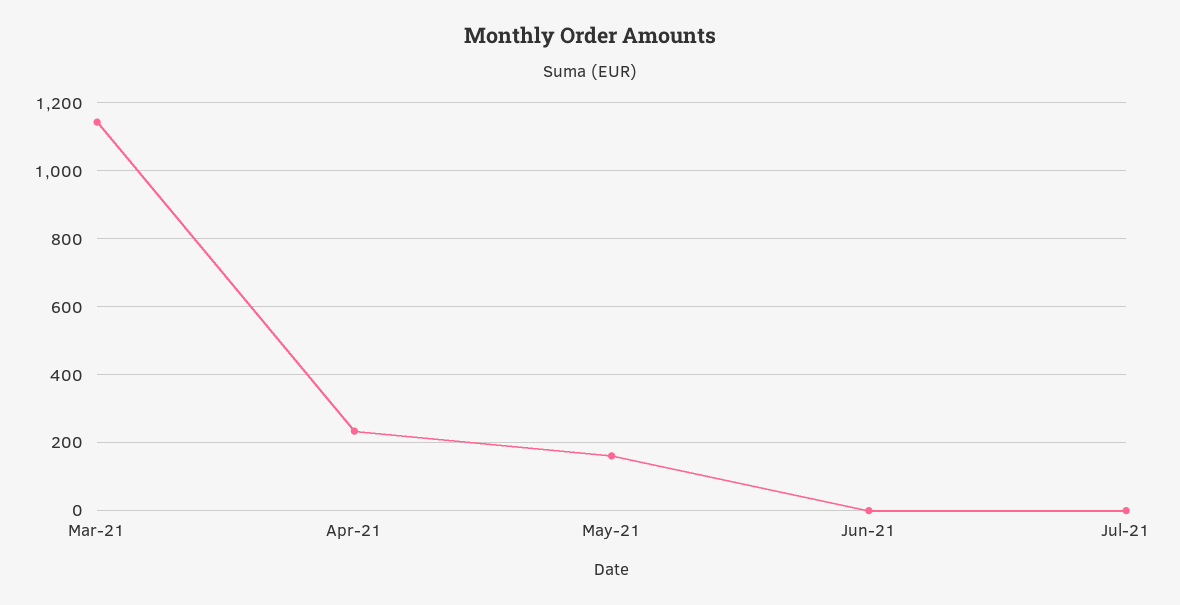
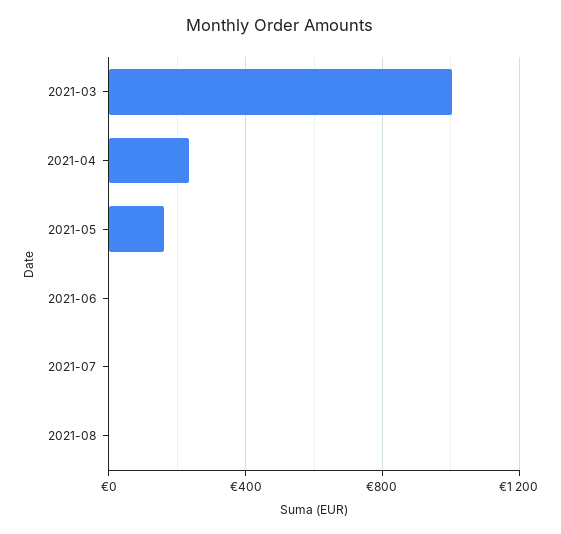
Mar-21: 1140 -> 1000
2021-08: none -> 0

